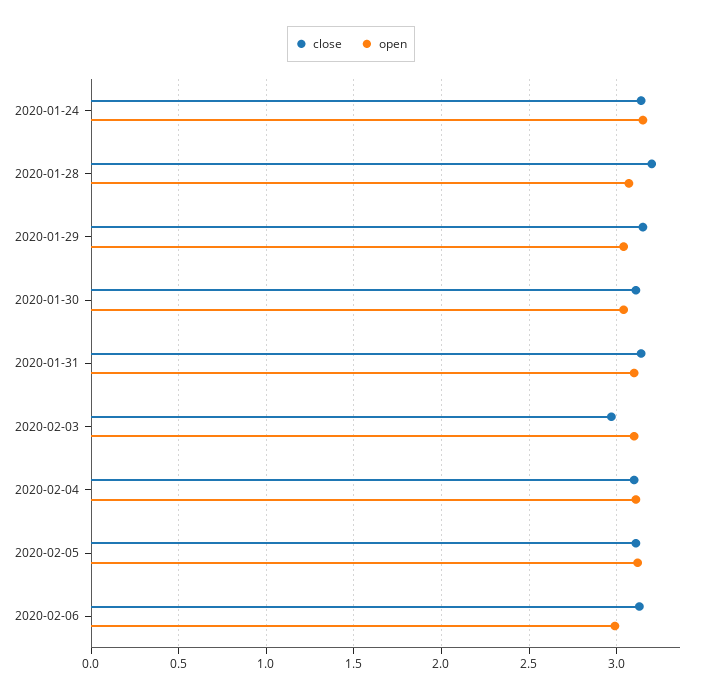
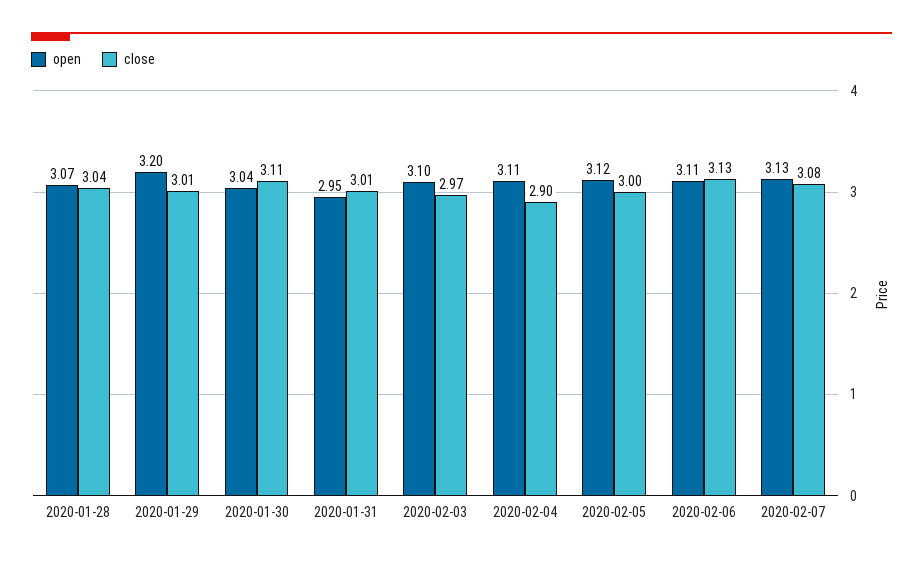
close, 2020-01-24: 3.15 -> none
open, 2020-01-24: 3.15 -> none
close, 2020-01-28: 3.2 -> 3.04
close, 2020-01-29: 3.15 -> 3.01
open, 2020-01-29: 3.05 -> 3.2
close, 2020-01-31: 3.15 -> 3.01
open, 2020-01-31: 3.1 -> 2.95
close, 2020-02-04: 3.1 -> 2.9
close, 2020-02-05: 3.1 -> 3
open, 2020-02-06: 3 -> 3.11
open, 2020-02-07: none -> 3.13
close, 2020-02-07: none -> 3.08

